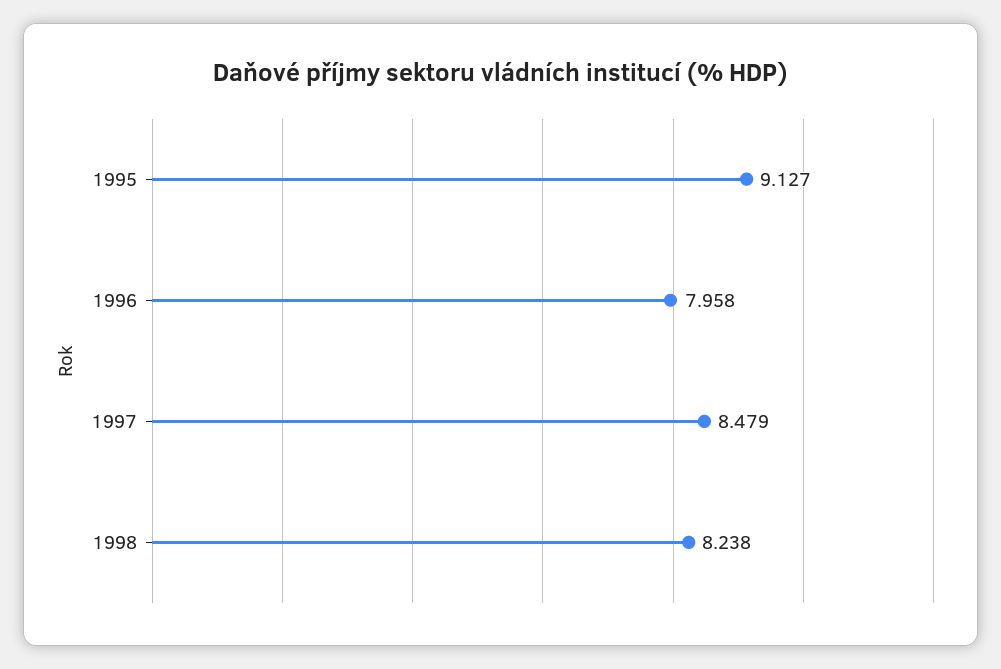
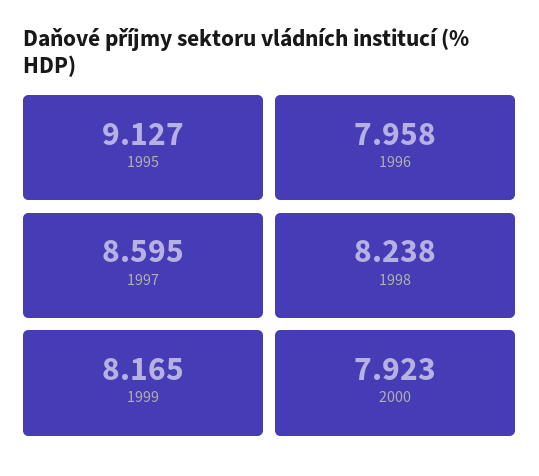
1997: 8.479 -> 8.595
1999: none -> 8.165
2000: none -> 7.923

